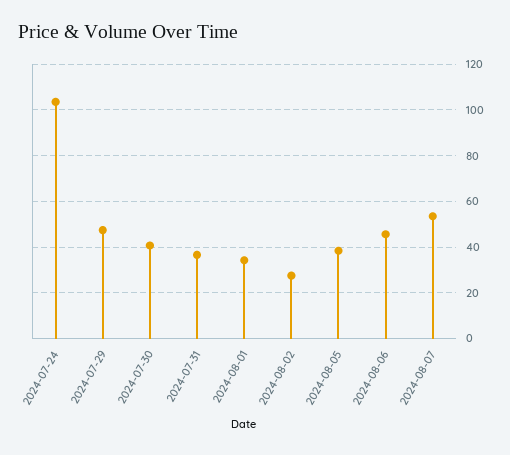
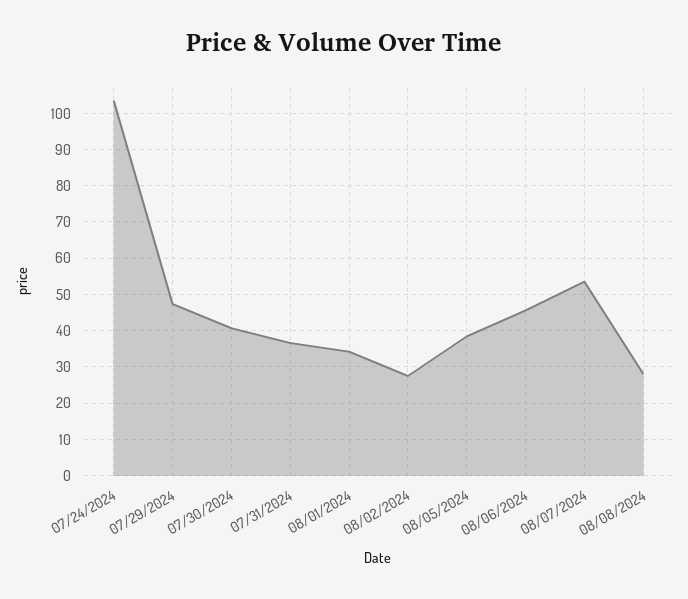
08/08/2024: none -> 28

